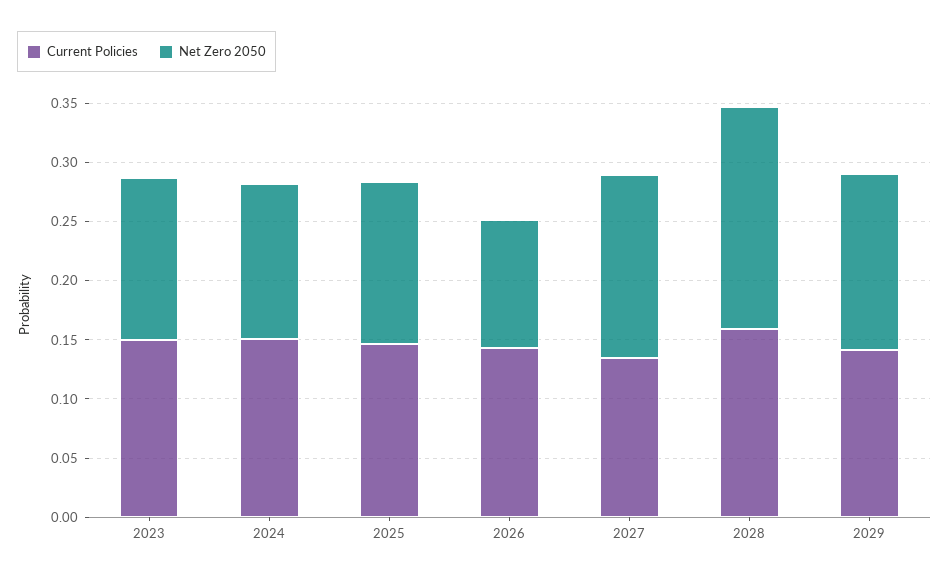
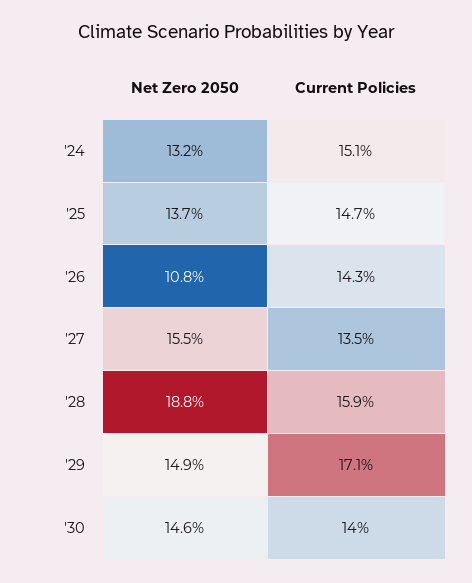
Current Policies, 2023: 0.15 -> none
Net Zero 2050, 2023: 0.14 -> none
Current Policies, 2029: 0.14 -> 0.171
Net Zero 2050, '30: none -> 0.146
Current Policies, '30: none -> 0.14

